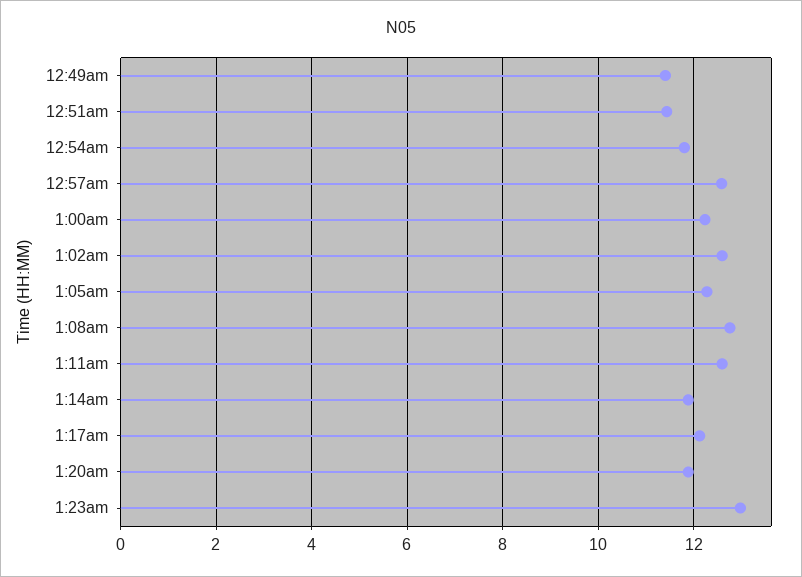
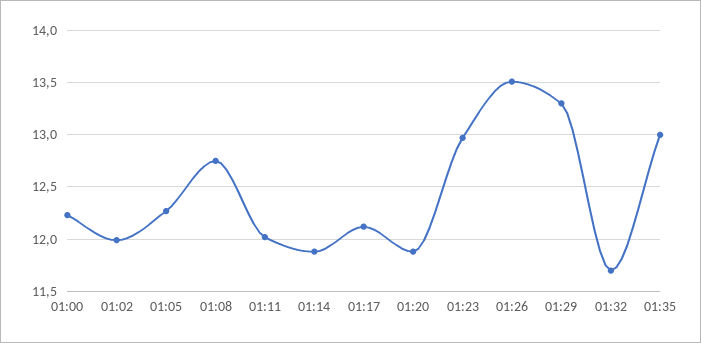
12:49am: 11.4 -> none
12:51am: 11.4 -> none
12:54am: 11.8 -> none
12:57am: 12.6 -> none
1:02am: 12.6 -> 12
1:11am: 12.6 -> 12
01:26: none -> 13.5
01:29: none -> 13.3
01:32: none -> 11.7
01:35: none -> 13

